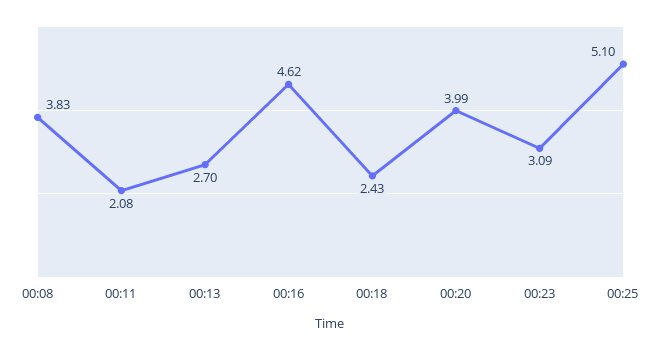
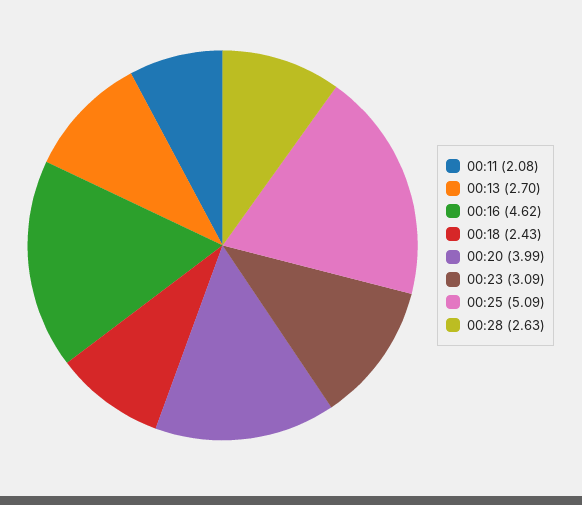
00:08: 3.83 -> none
00:25: 5.1 -> 5.09
00:28: none -> 2.63

